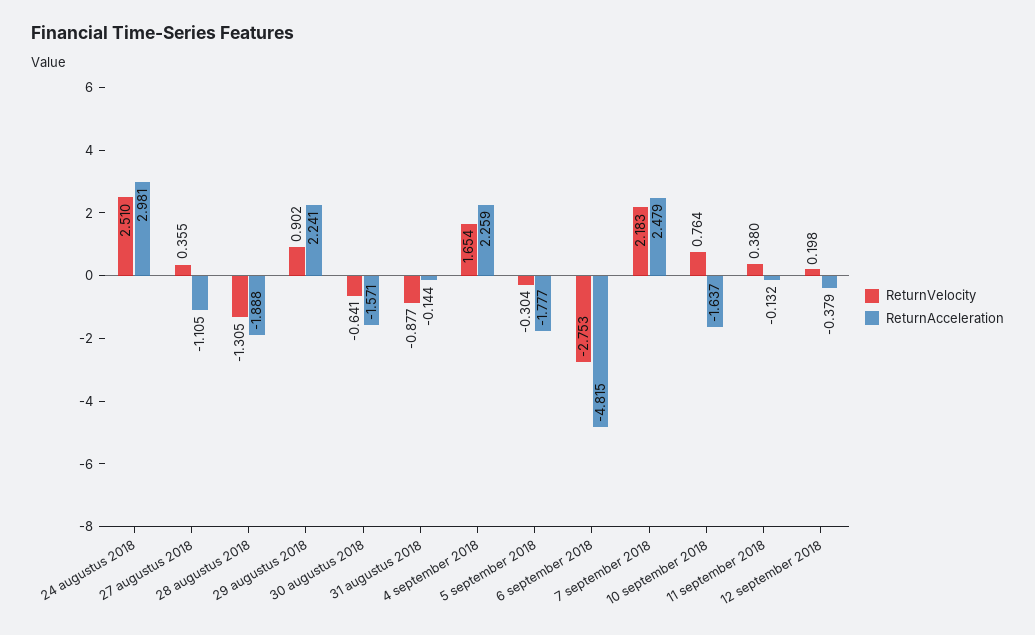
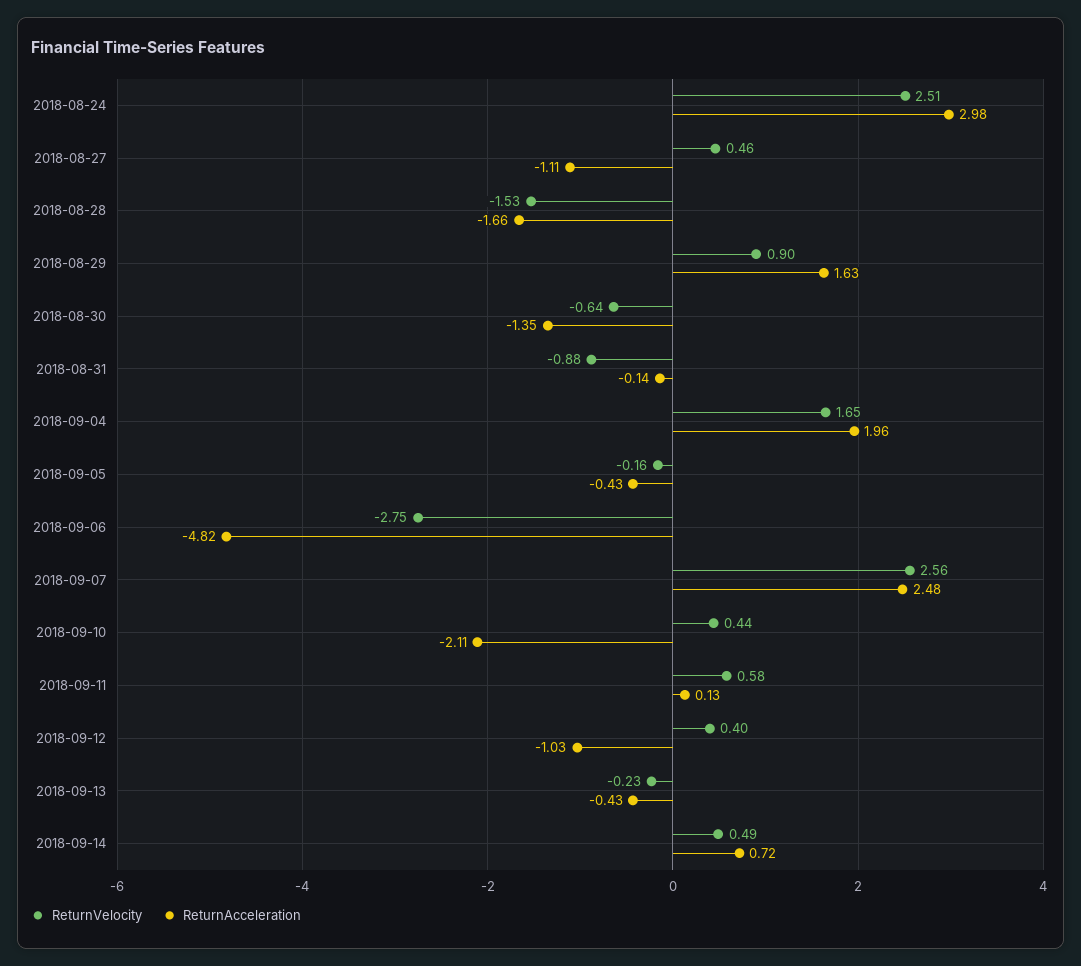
ReturnVelocity, 27 augustus 2018: 0.355 -> 0.46
ReturnVelocity, 28 augustus 2018: -1.305 -> -1.53
ReturnAcceleration, 28 augustus 2018: -1.888 -> -1.66
ReturnAcceleration, 29 augustus 2018: 2.241 -> 1.63
ReturnAcceleration, 30 augustus 2018: -1.571 -> -1.35
ReturnAcceleration, 4 september 2018: 2.259 -> 1.96
ReturnVelocity, 5 september 2018: -0.304 -> -0.16
ReturnAcceleration, 5 september 2018: -1.777 -> -0.43
ReturnVelocity, 7 september 2018: 2.183 -> 2.56
ReturnVelocity, 10 september 2018: 0.764 -> 0.44
ReturnAcceleration, 10 september 2018: -1.637 -> -2.11
ReturnVelocity, 11 september 2018: 0.38 -> 0.58
ReturnAcceleration, 11 september 2018: -0.132 -> 0.13
ReturnVelocity, 12 september 2018: 0.198 -> 0.4
ReturnAcceleration, 12 september 2018: -0.379 -> -1.03
ReturnVelocity, 2018-09-13: none -> -0.23
ReturnAcceleration, 2018-09-13: none -> -0.43
ReturnVelocity, 2018-09-14: none -> 0.49
ReturnAcceleration, 2018-09-14: none -> 0.72

